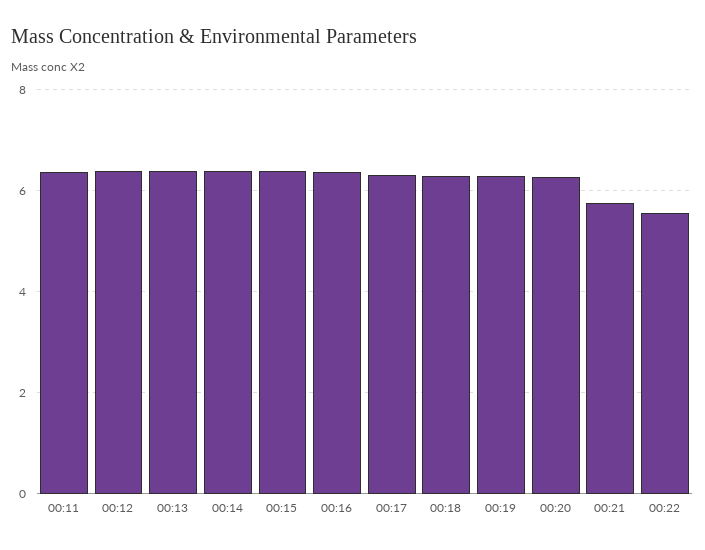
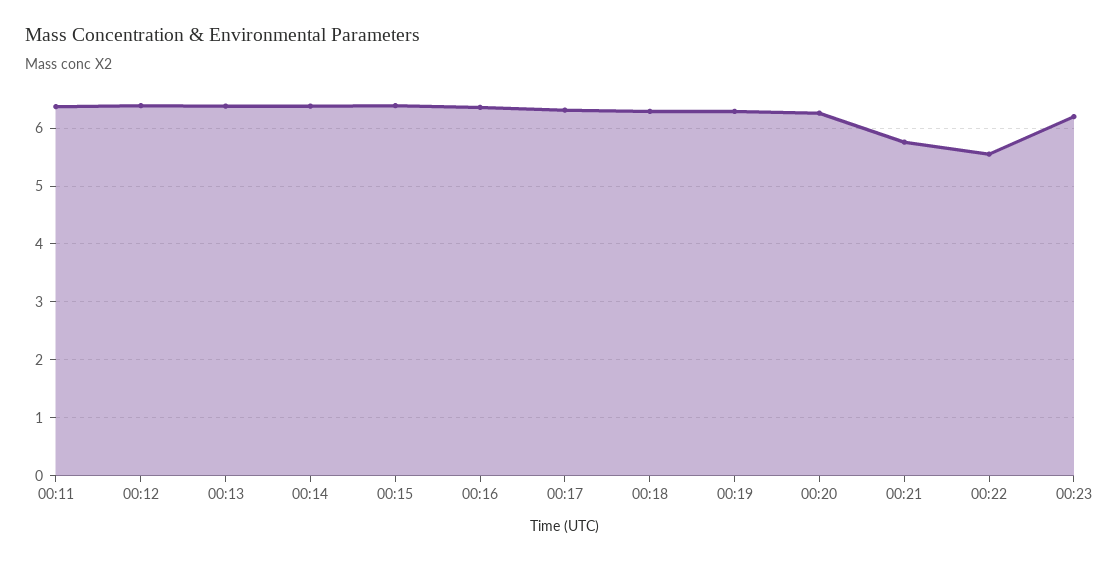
00:23: none -> 6.2

